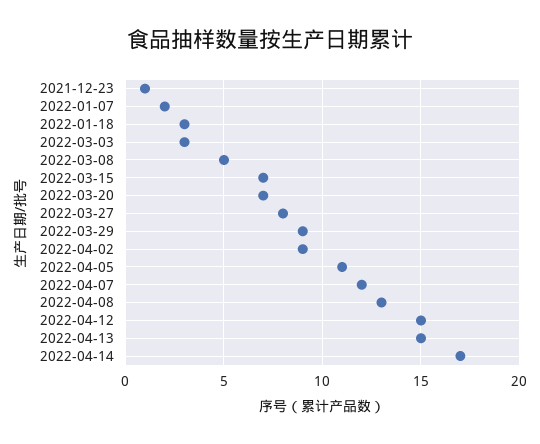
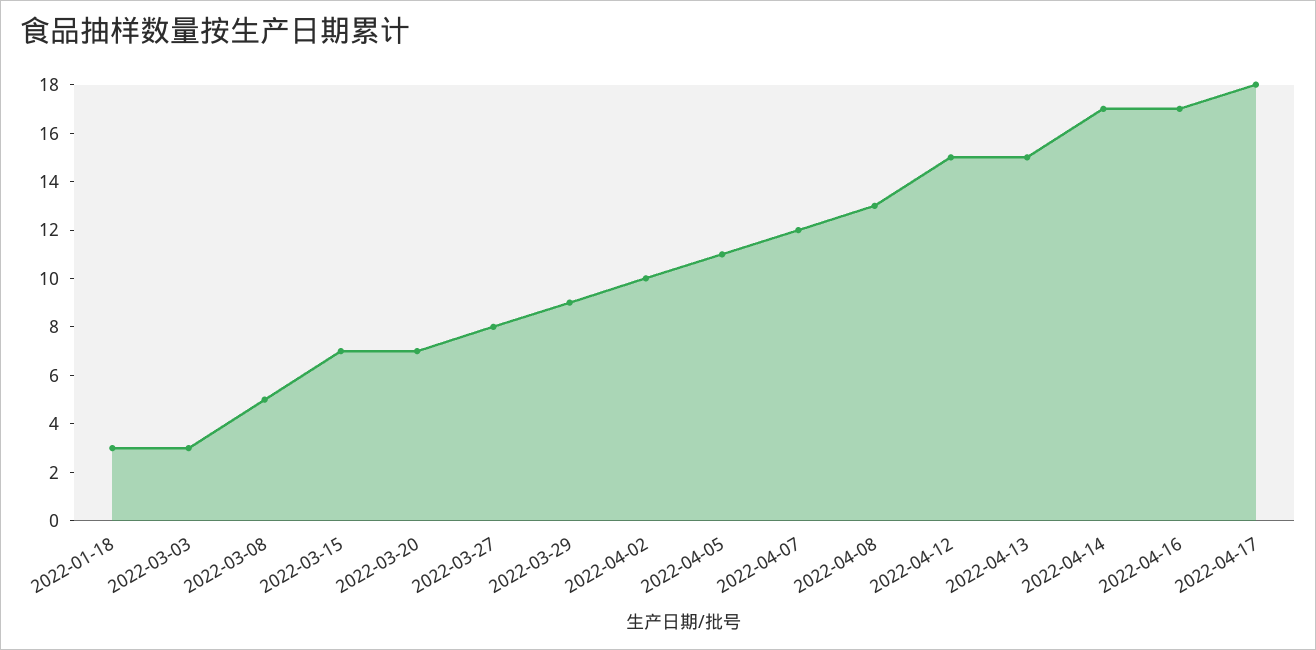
2021-12-23: 1 -> none
2022-01-07: 2 -> none
2022-04-02: 9 -> 10
2022-04-16: none -> 17
2022-04-17: none -> 18

